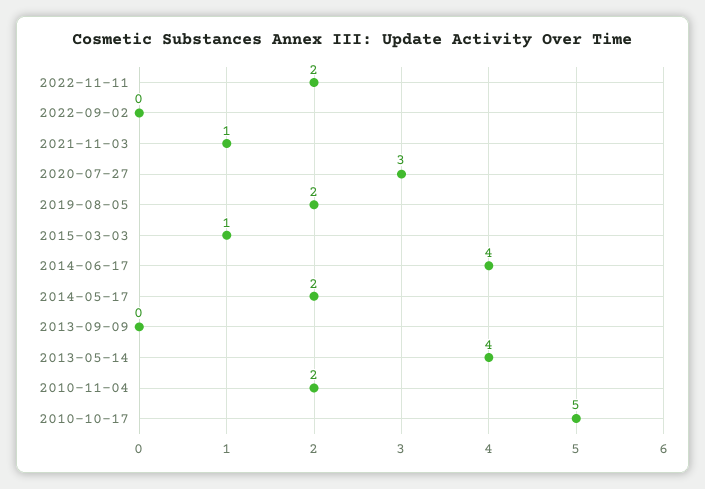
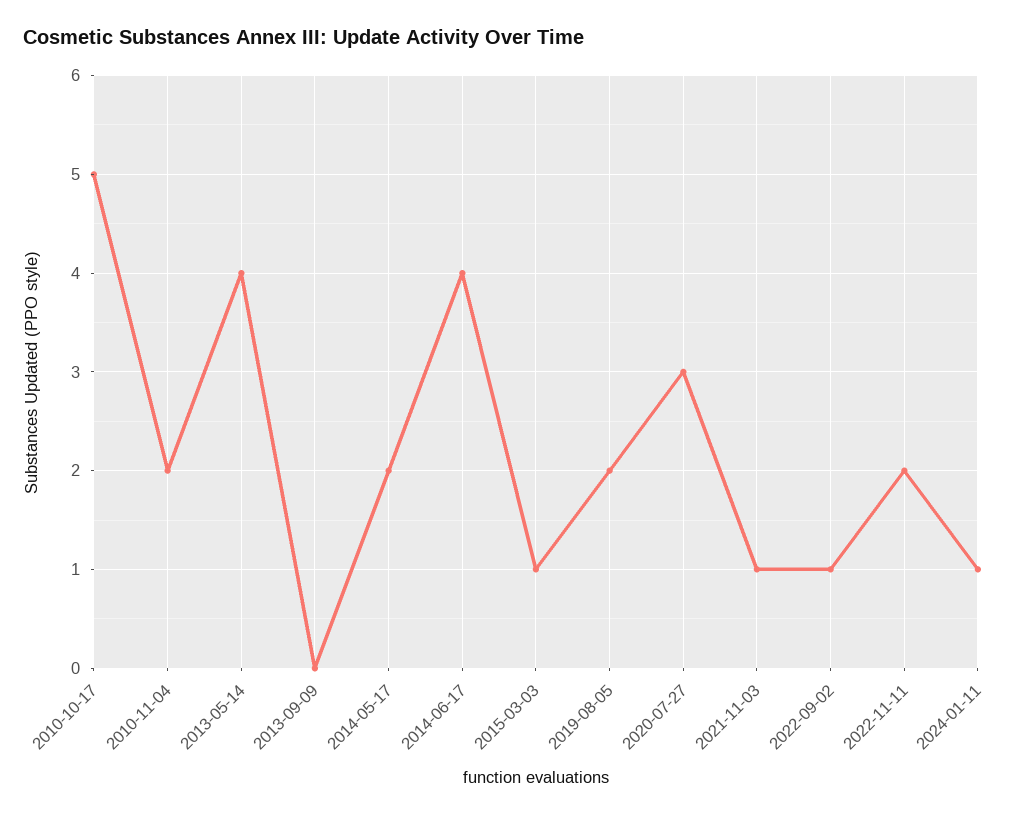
2022-09-02: 0 -> 1
2024-01-11: none -> 1

